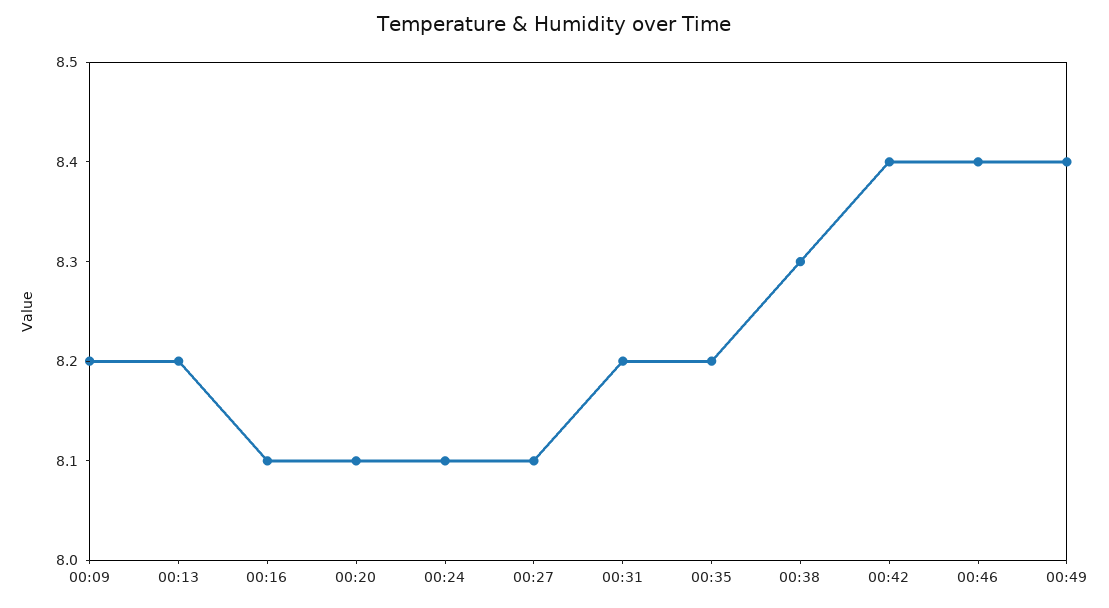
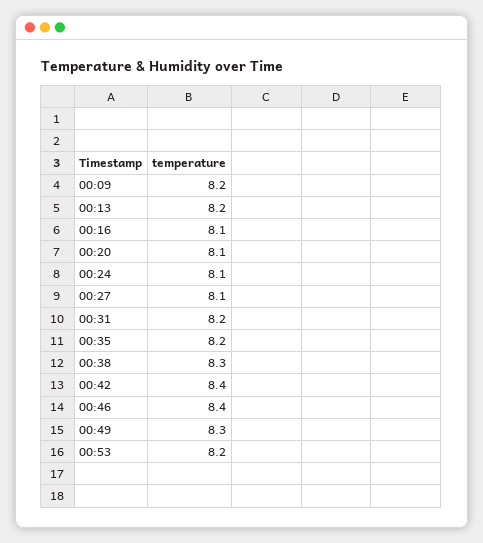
00:49: 8.4 -> 8.3
00:53: none -> 8.2

